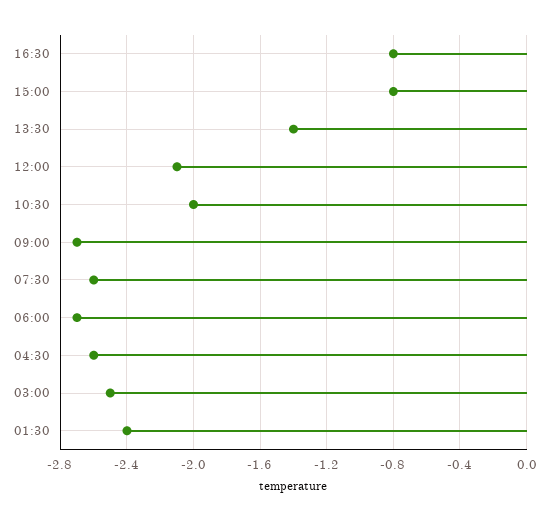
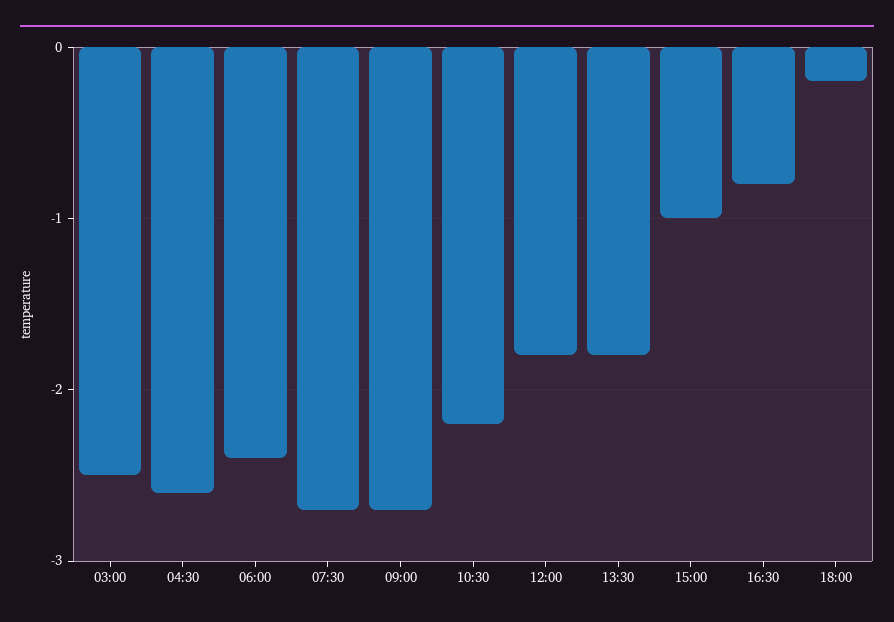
15:00: -0.8 -> -1
13:30: -1.4 -> -1.8
12:00: -2.1 -> -1.8
10:30: -2 -> -2.2
07:30: -2.6 -> -2.7
06:00: -2.7 -> -2.4
01:30: -2.4 -> none
18:00: none -> -0.2

